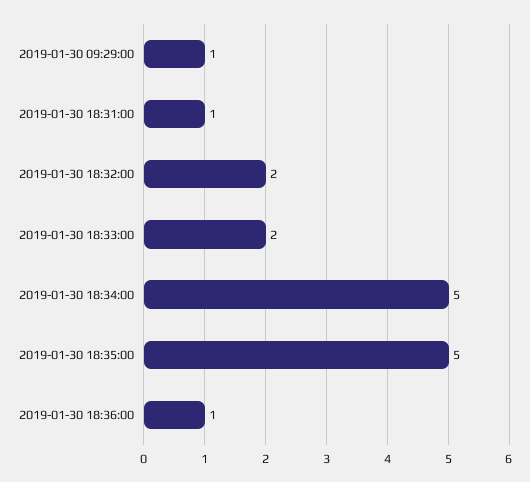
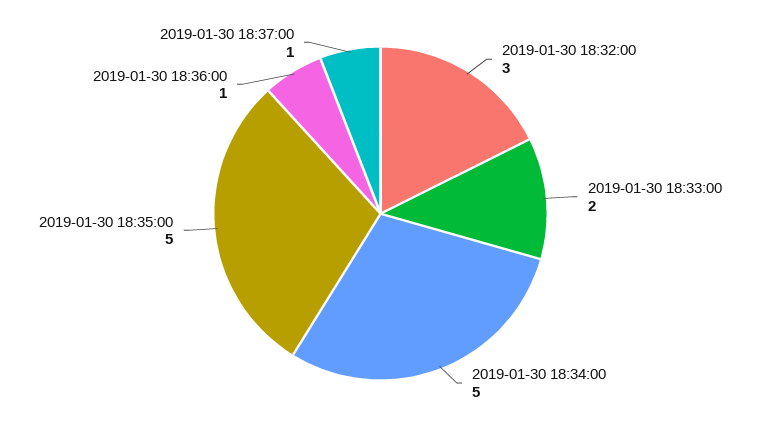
2019-01-30 09:29:00: 1 -> none
2019-01-30 18:31:00: 1 -> none
2019-01-30 18:32:00: 2 -> 3
2019-01-30 18:37:00: none -> 1

